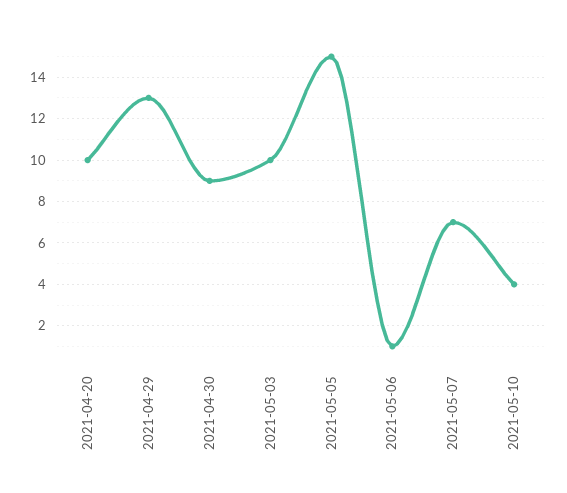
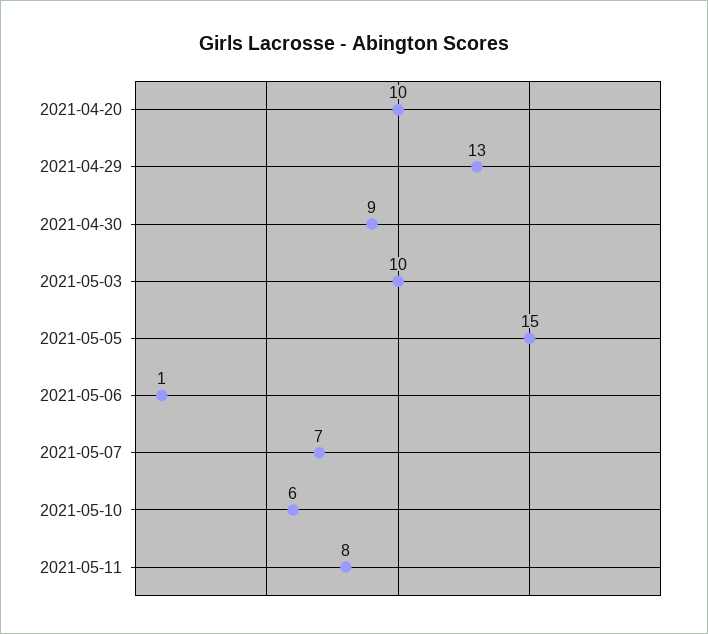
2021-05-10: 4 -> 6
2021-05-11: none -> 8

